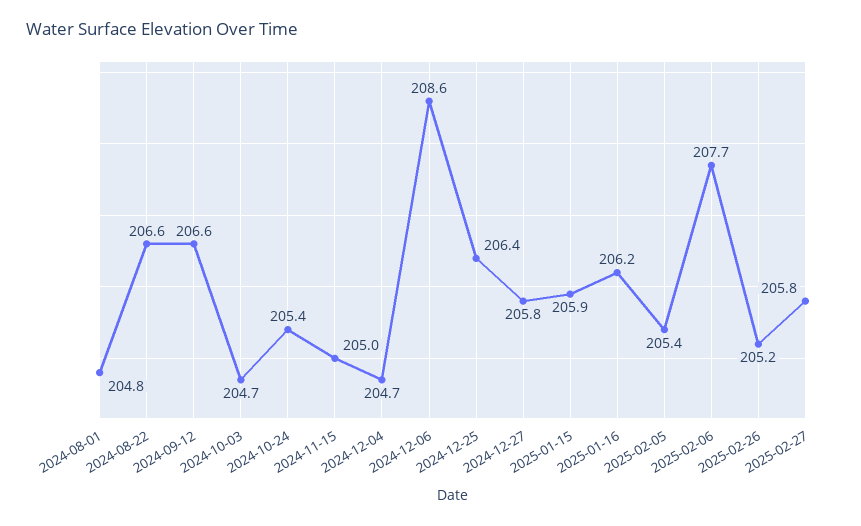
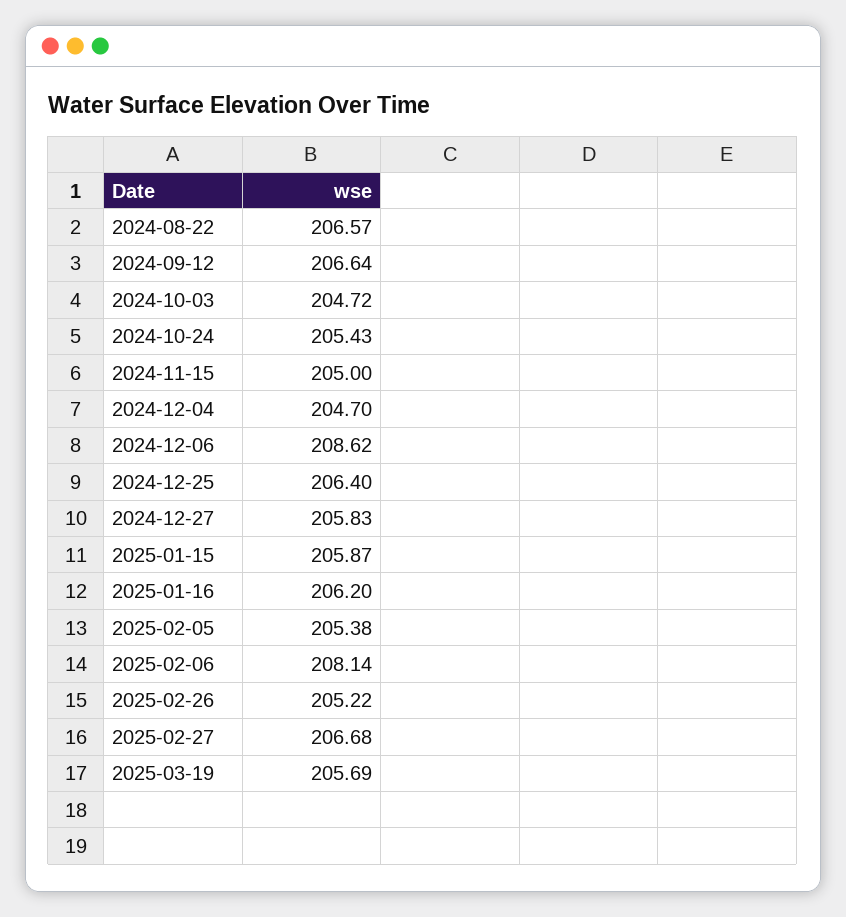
2024-08-01: 204.8 -> none
2025-02-06: 207.7 -> 208.14
2025-02-27: 205.8 -> 206.68
2025-03-19: none -> 205.69

